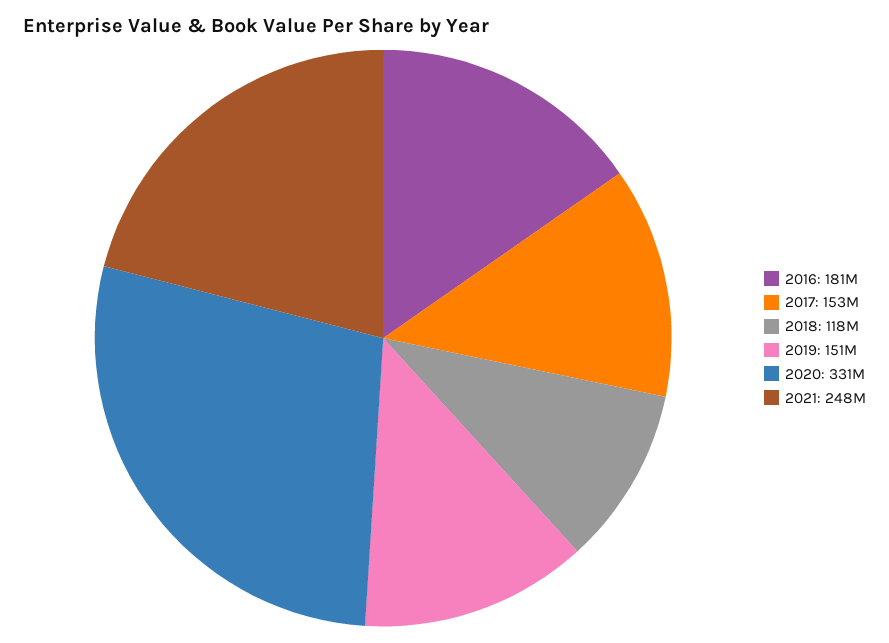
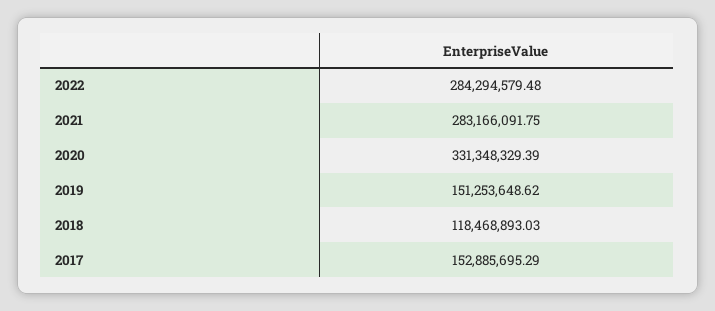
2016: 181000000 -> none
2021: 248000000 -> 283166091.75
2022: none -> 284294579.48

